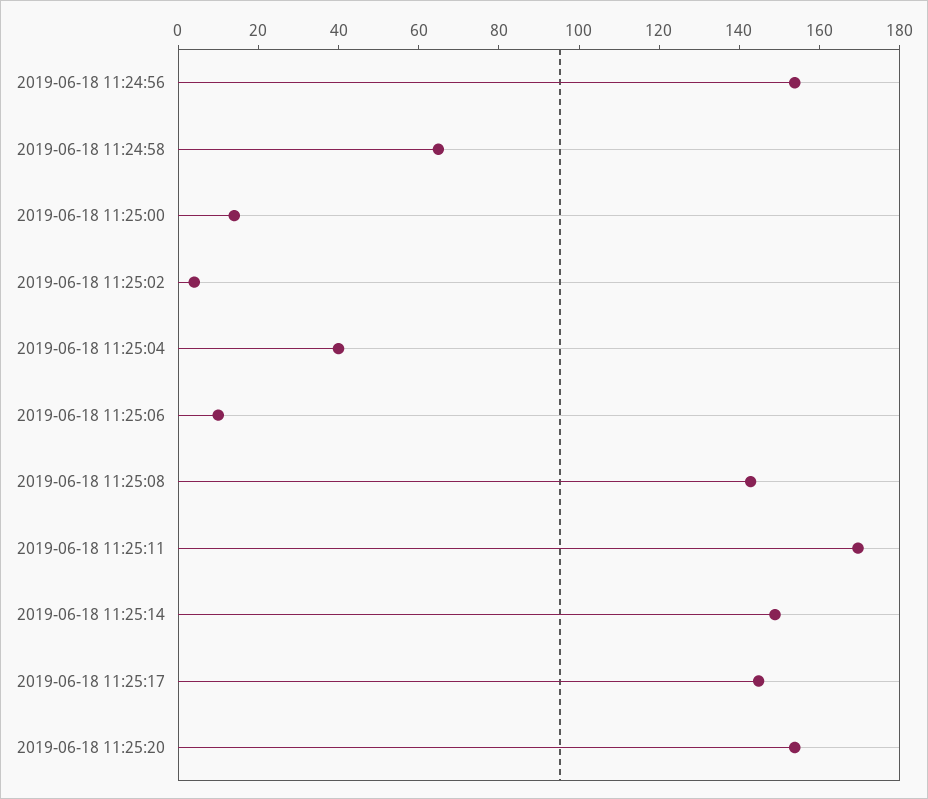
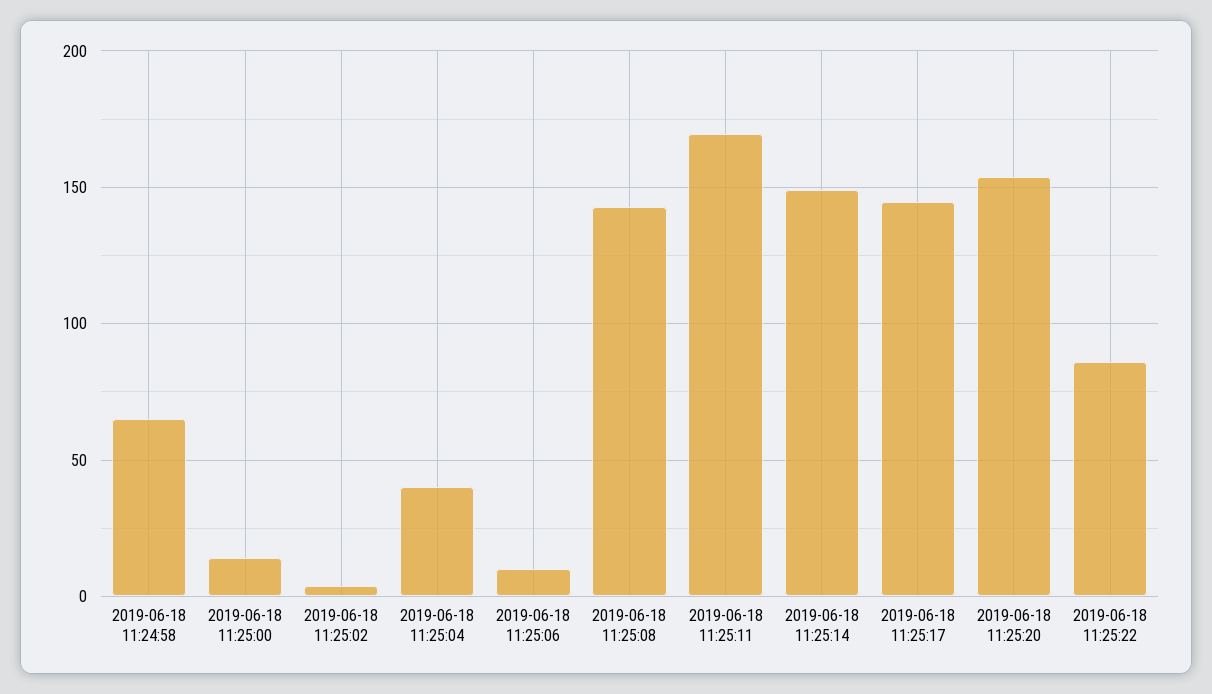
2019-06-18 11:24:56: 155 -> none
2019-06-18 11:25:22: none -> 85

